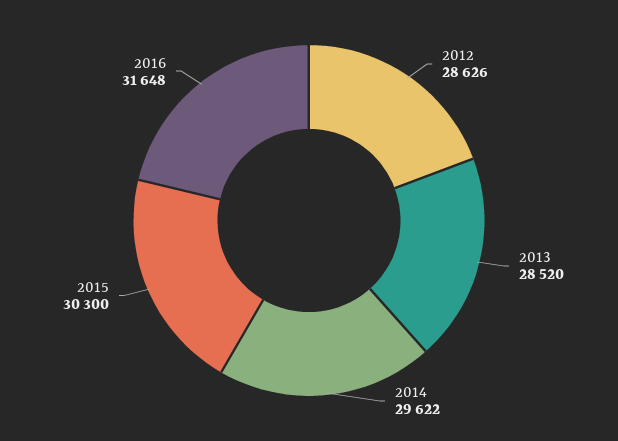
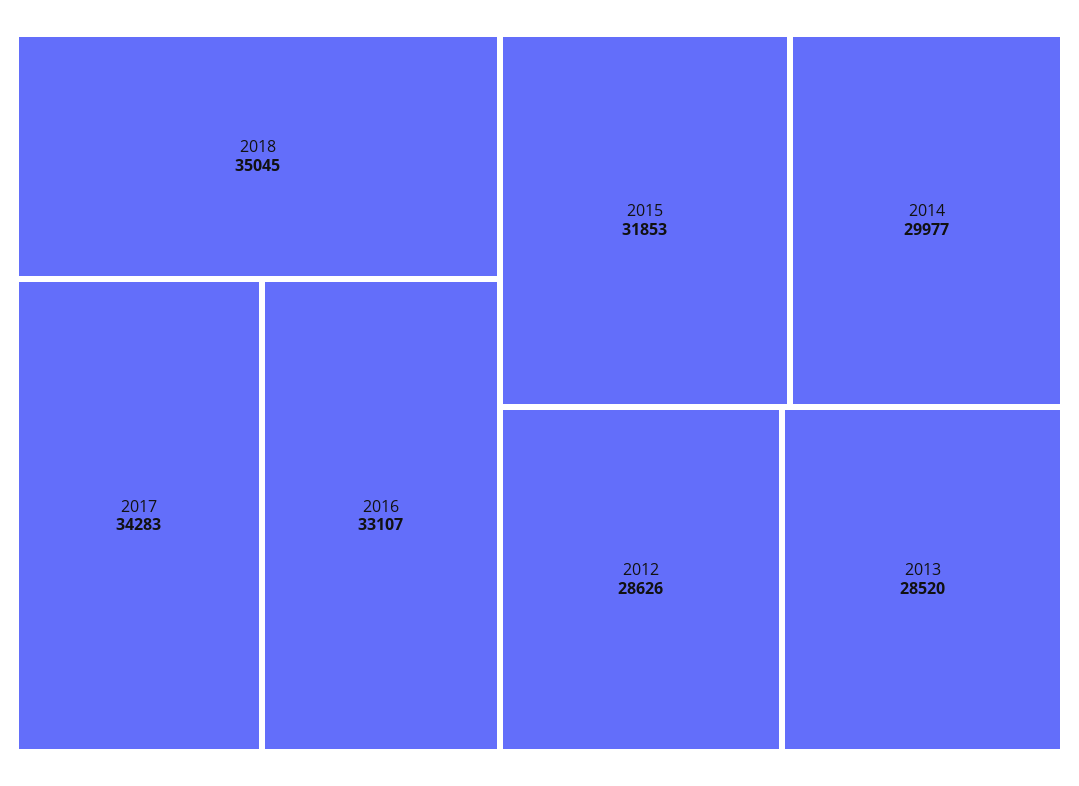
2014: 29622 -> 29977
2015: 30300 -> 31853
2016: 31648 -> 33107
2018: none -> 35045
2017: none -> 34283

